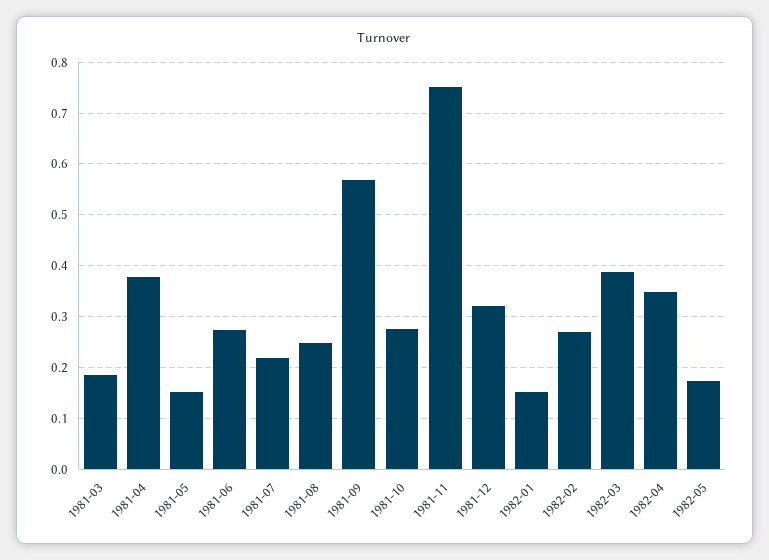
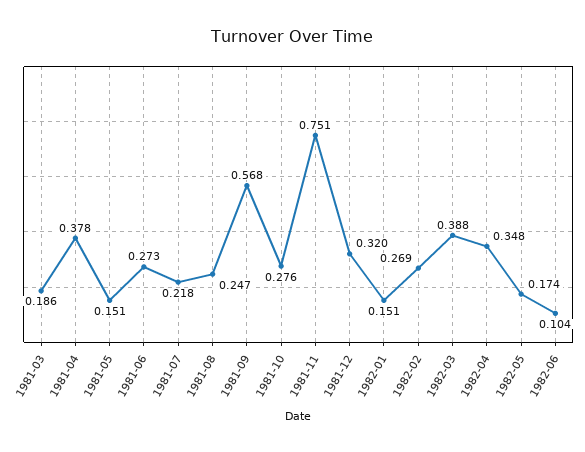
1982-06: none -> 0.104

